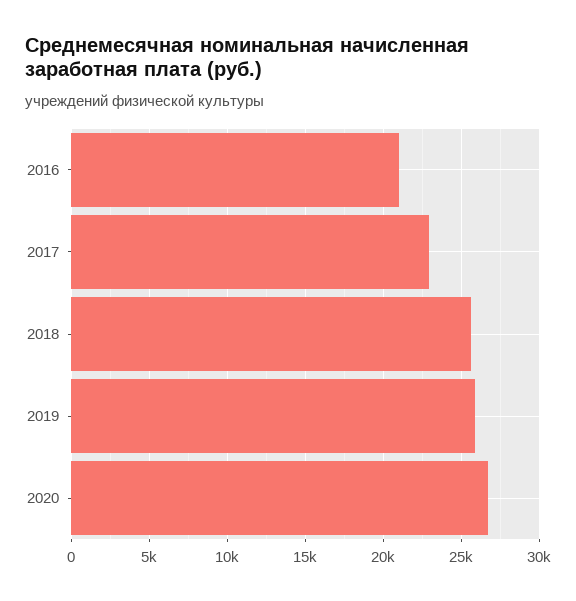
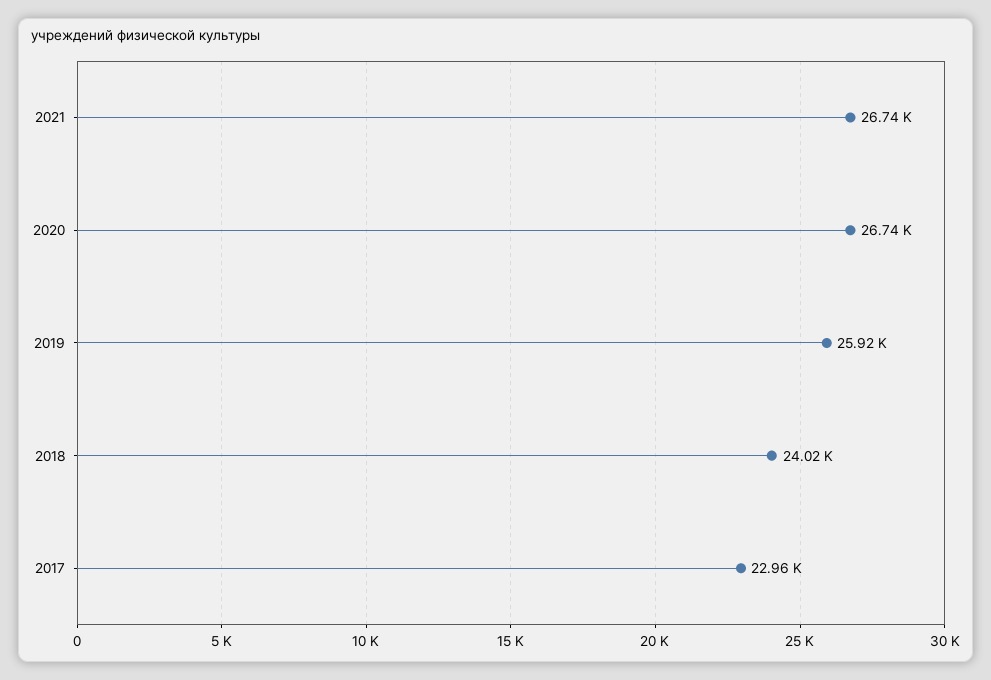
2016: 21000 -> none
2018: 25500 -> 24020
2021: none -> 26740

